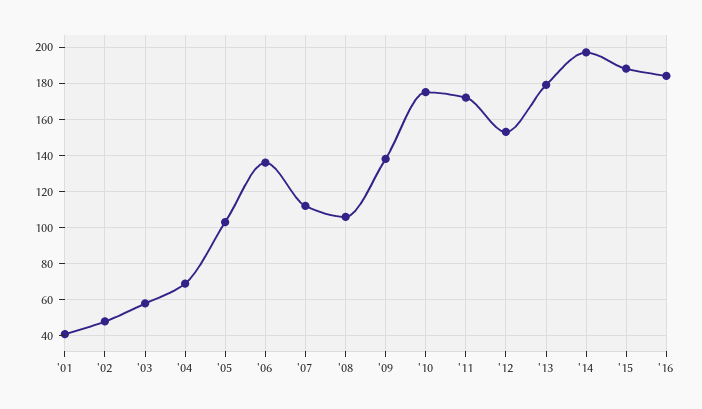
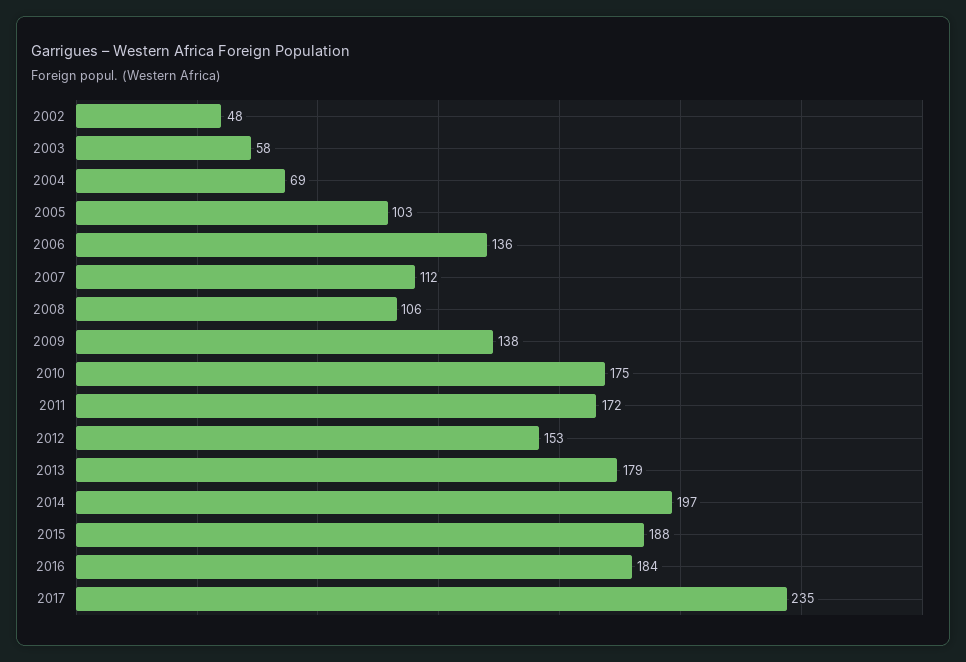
'01: 40 -> none
2017: none -> 235

